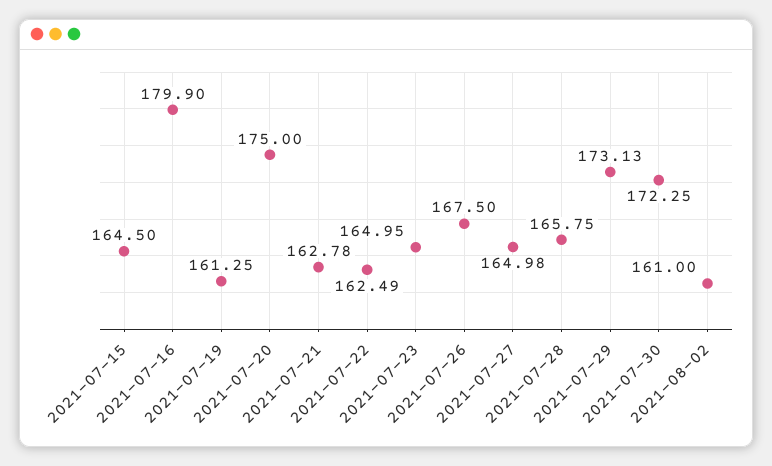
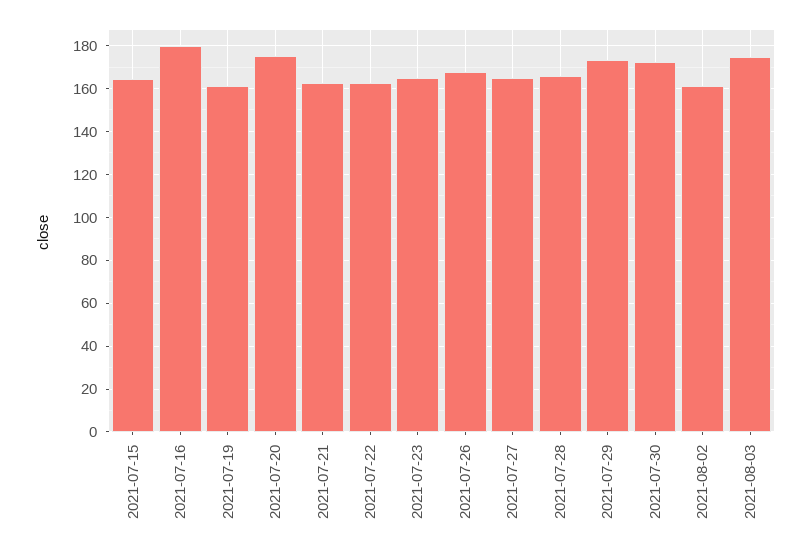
2021-08-03: none -> 175

